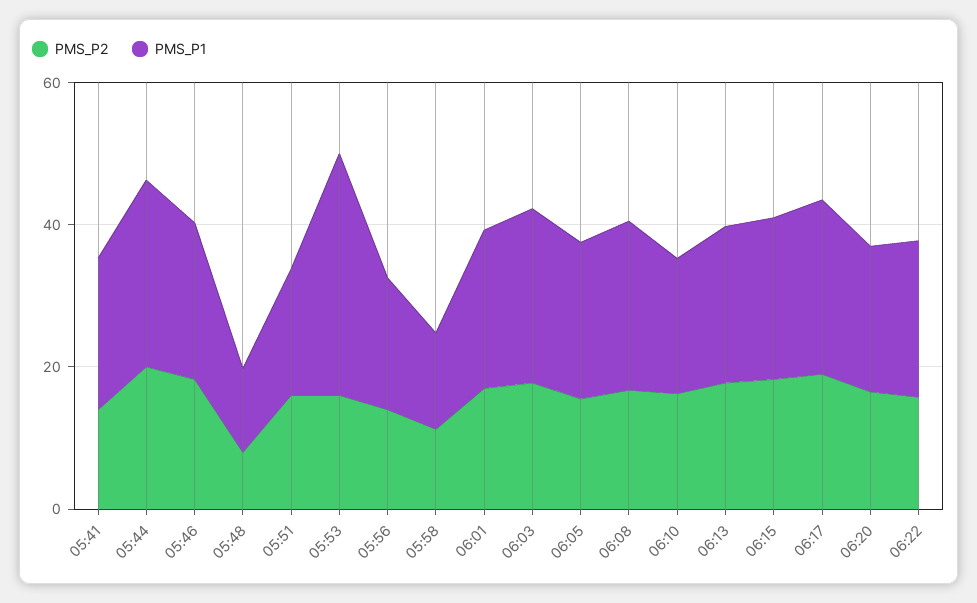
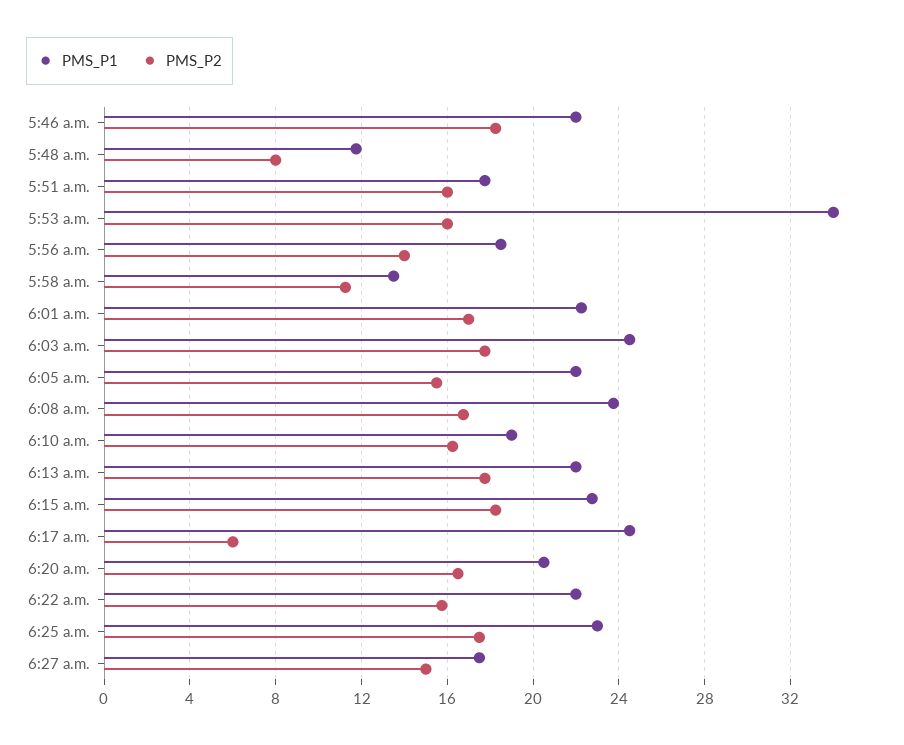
PMS_P2, 05:41: 15 -> none
PMS_P1, 05:41: 20 -> none
PMS_P2, 05:44: 20 -> none
PMS_P1, 05:44: 25 -> none
PMS_P2, 06:17: 20 -> 6
PMS_P1, 6:25 a.m.: none -> 23
PMS_P2, 6:25 a.m.: none -> 17.5
PMS_P1, 6:27 a.m.: none -> 17.5
PMS_P2, 6:27 a.m.: none -> 15

